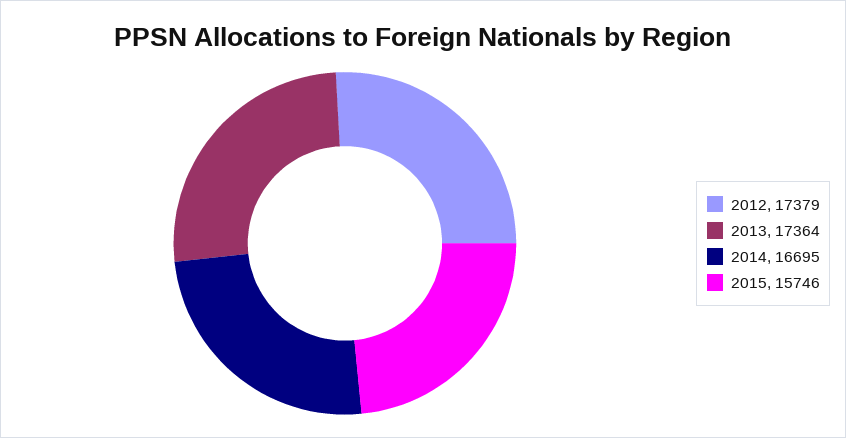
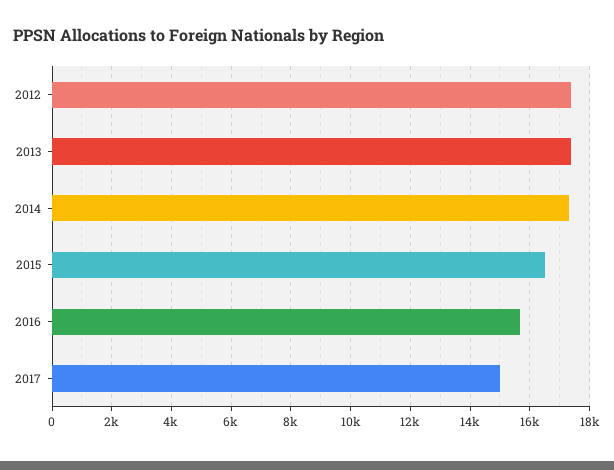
2014: 16695 -> 17250
2015: 15746 -> 16500
2016: none -> 15750
2017: none -> 15000

